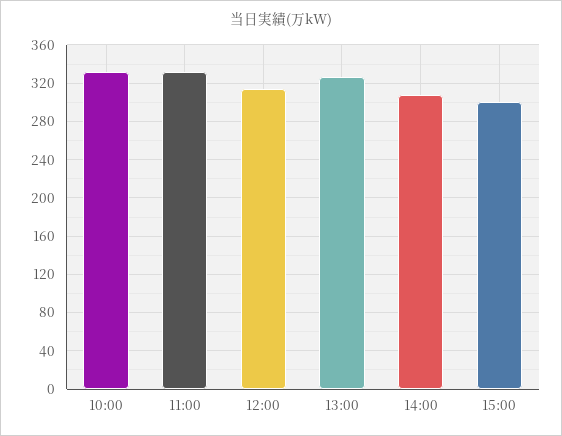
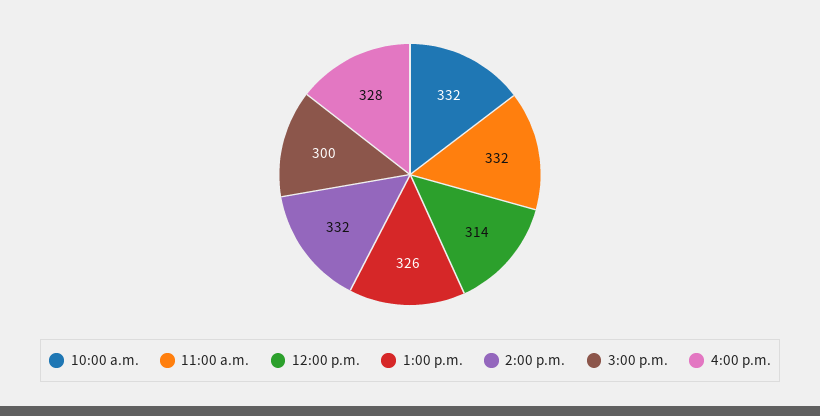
14:00: 310 -> 332
4:00 p.m.: none -> 328

